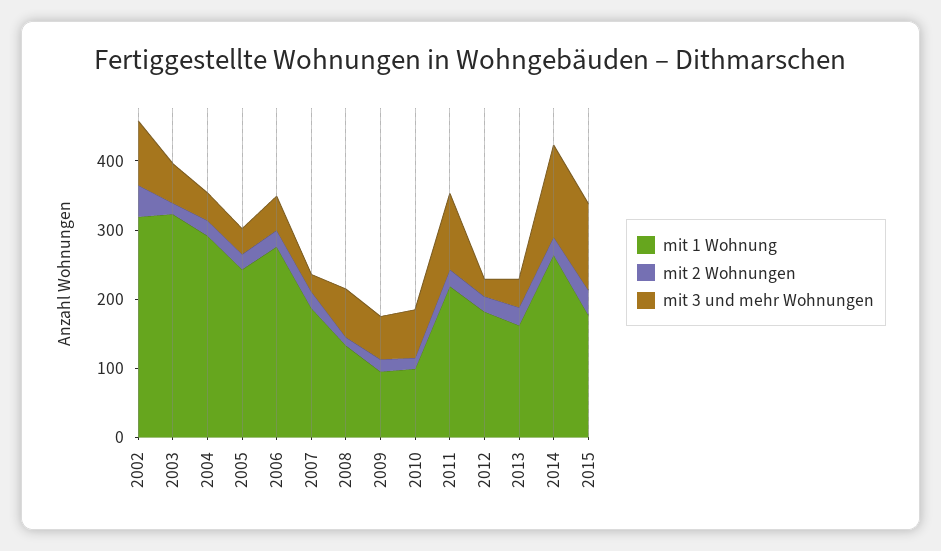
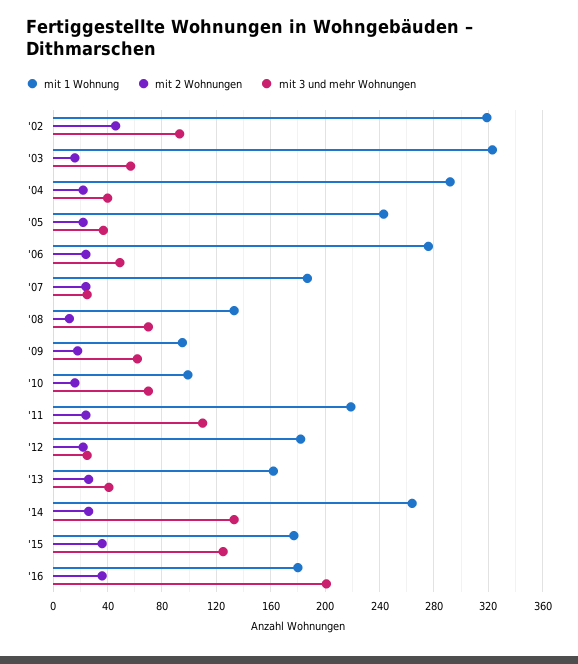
mit 1 Wohnung, '16: none -> 180
mit 2 Wohnungen, '16: none -> 35
mit 3 und mehr Wohnungen, '16: none -> 200

